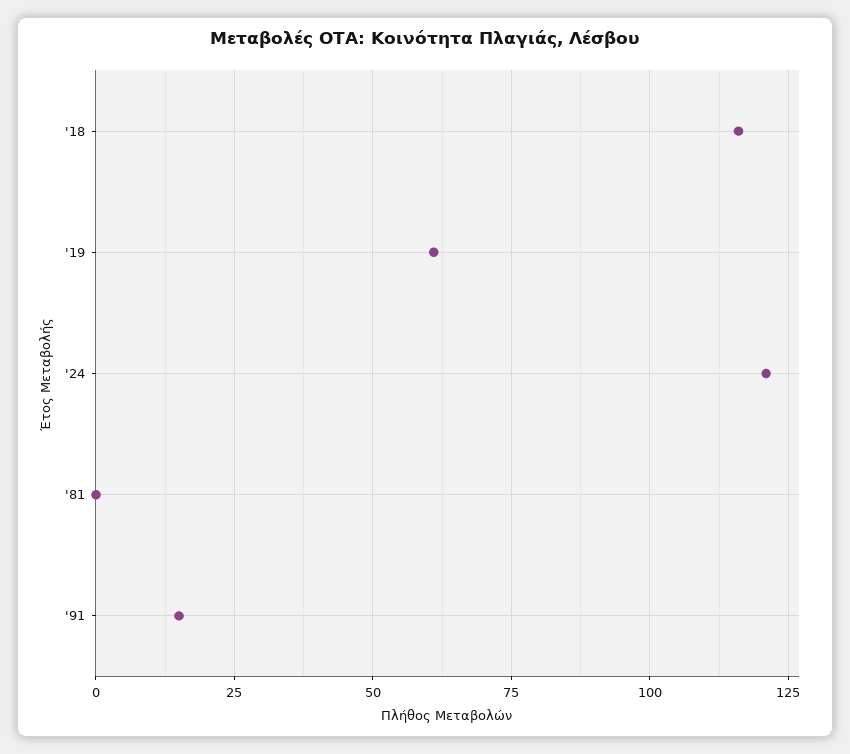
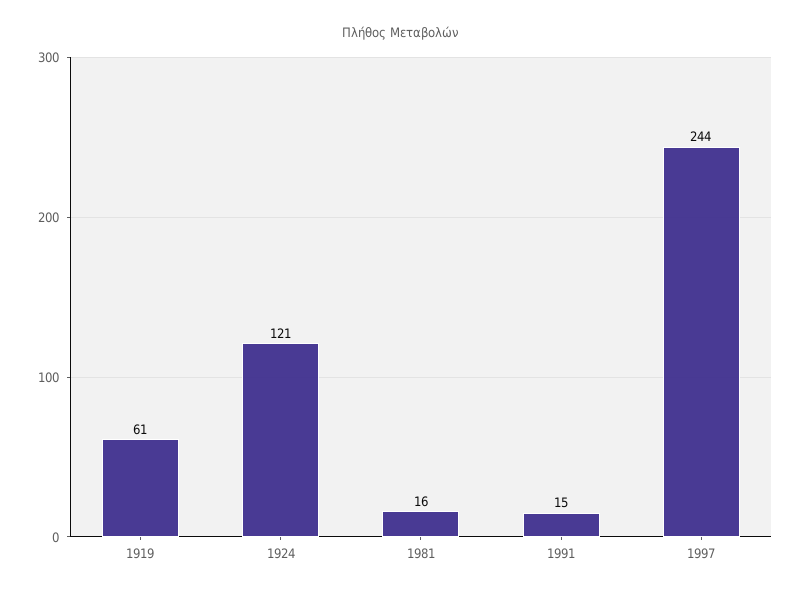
'18: 115 -> none
'81: 0 -> 16
1997: none -> 244

